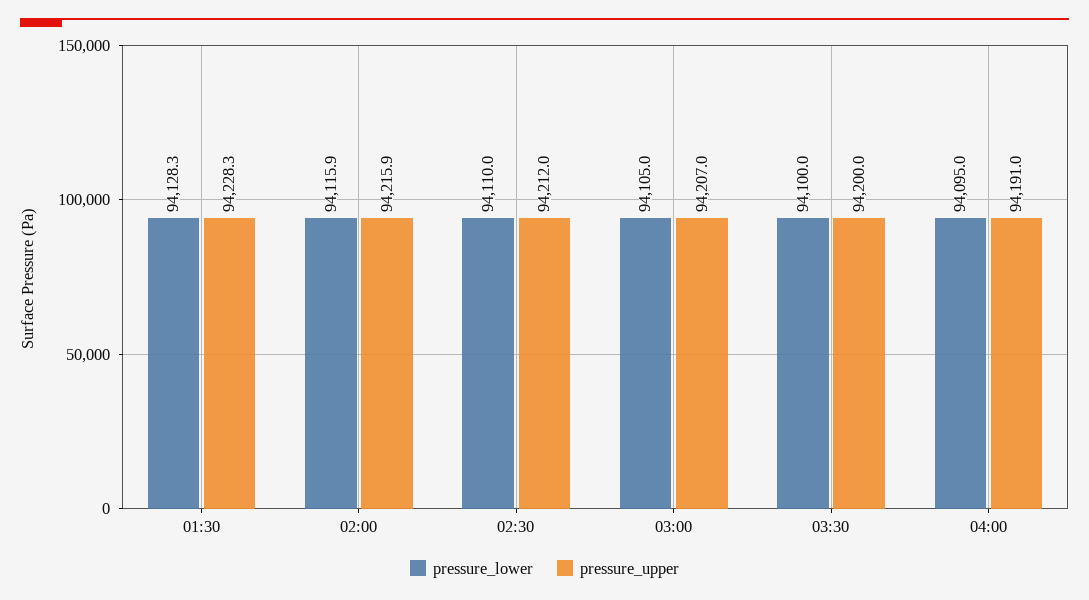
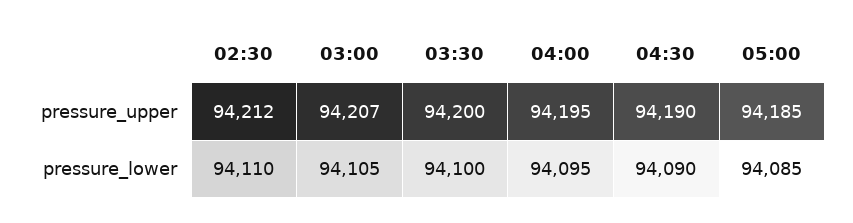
pressure_lower, 01:30: 94128.3 -> none
pressure_upper, 01:30: 94228.3 -> none
pressure_lower, 02:00: 94115.9 -> none
pressure_upper, 02:00: 94215.9 -> none
pressure_upper, 04:00: 94191 -> 94195
pressure_upper, 04:30: none -> 94190
pressure_upper, 05:00: none -> 94185
pressure_lower, 04:30: none -> 94090
pressure_lower, 05:00: none -> 94085

